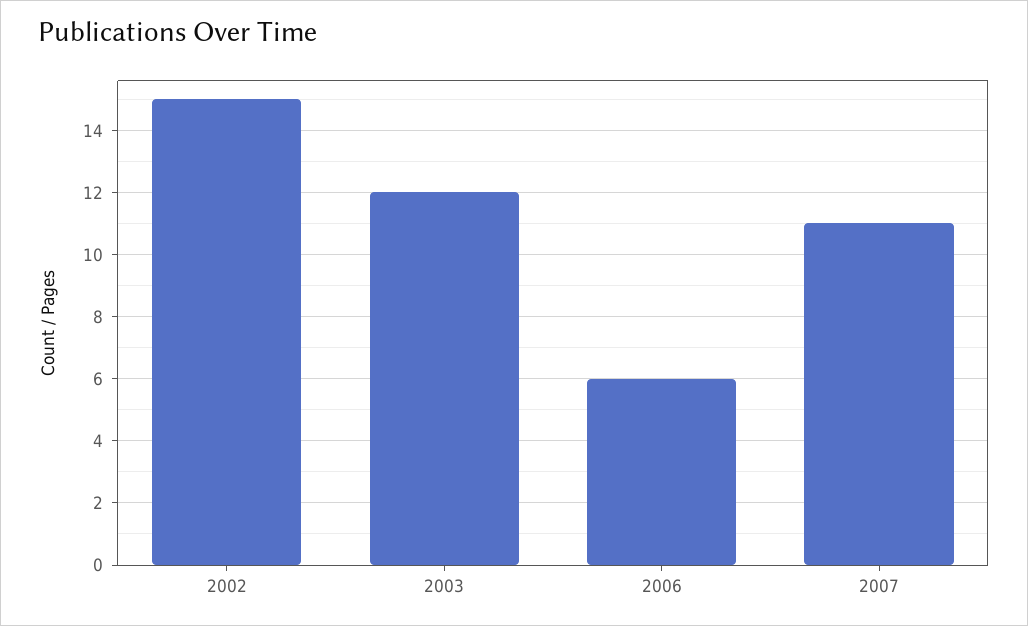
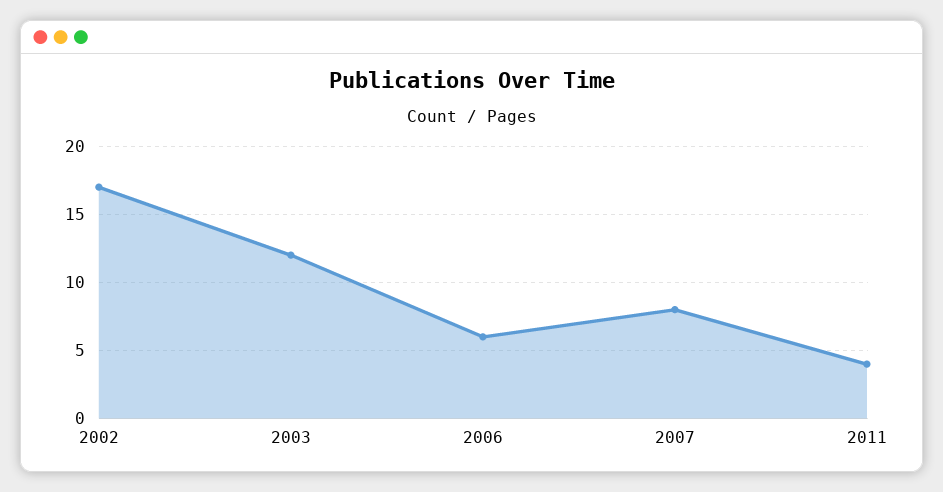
2002: 15 -> 17
2007: 11 -> 8
2011: none -> 4

